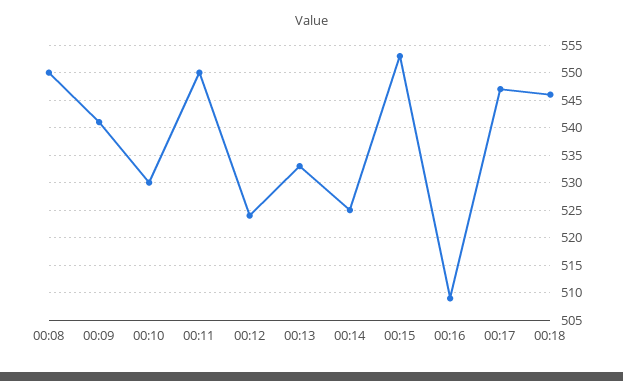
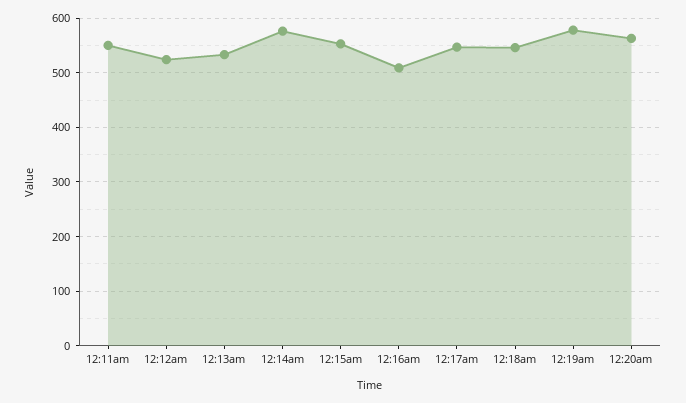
00:08: 550 -> none
00:09: 540 -> none
00:10: 530 -> none
00:14: 525 -> 580
12:19am: none -> 580
12:20am: none -> 560

